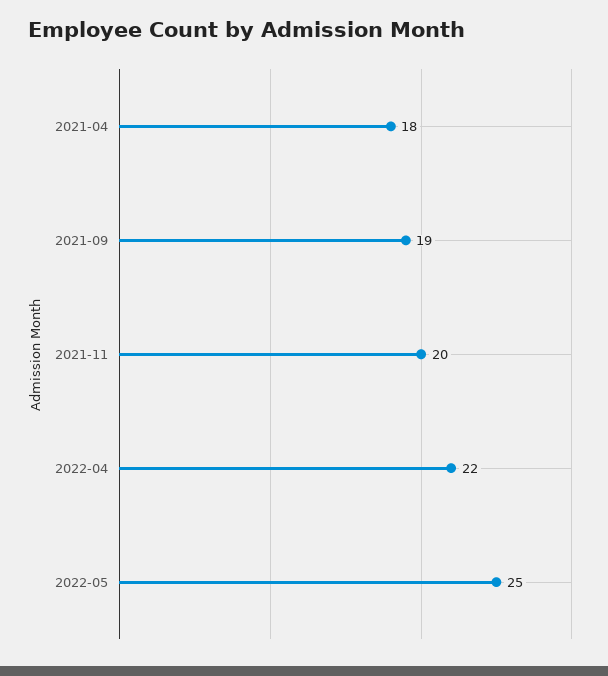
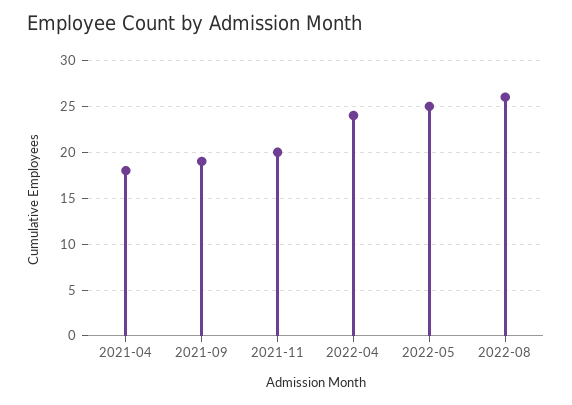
2022-04: 22 -> 24
2022-08: none -> 26

